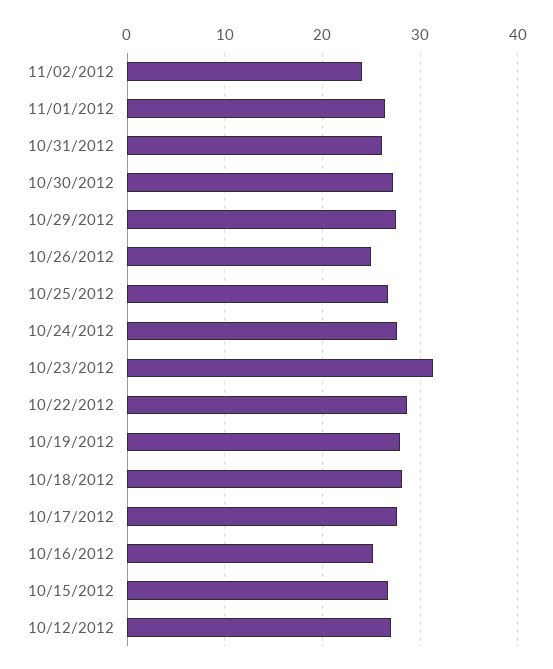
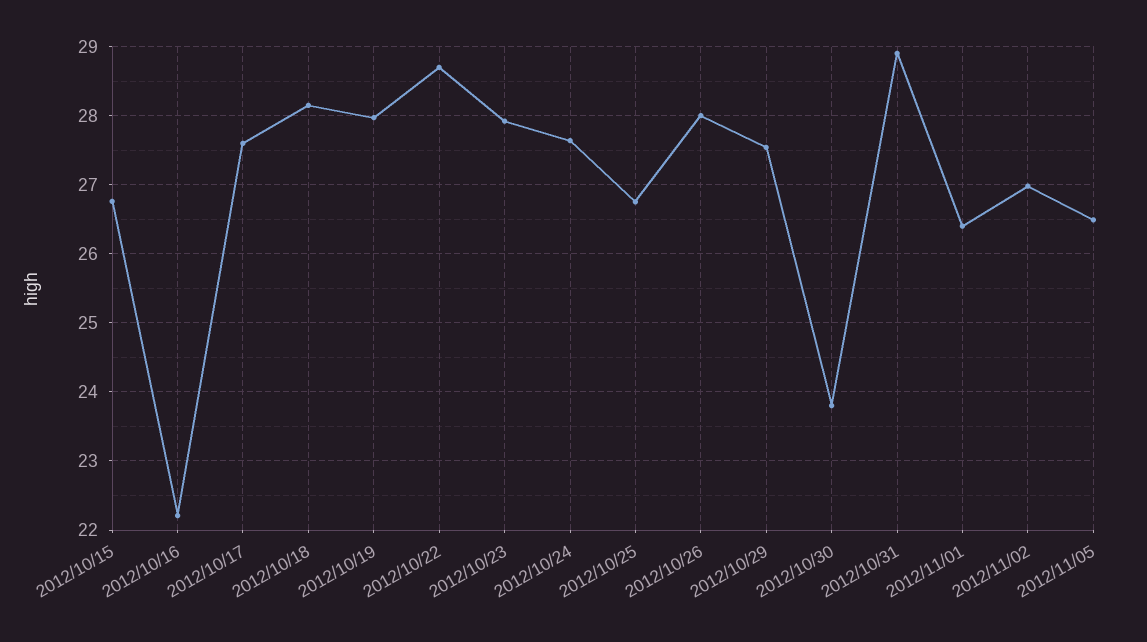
11/02/2012: 24 -> 27
10/31/2012: 26 -> 28.9
10/30/2012: 27 -> 23.8
10/26/2012: 25 -> 28
10/23/2012: 31 -> 27.9
10/16/2012: 25 -> 22.2
10/12/2012: 27 -> none
2012/11/05: none -> 26.5

